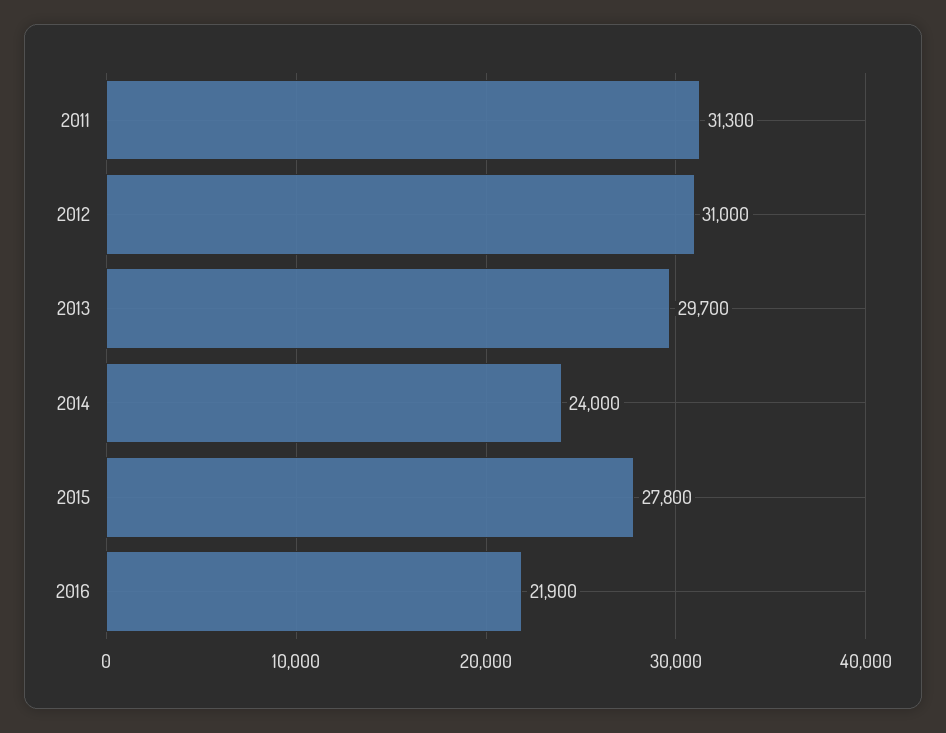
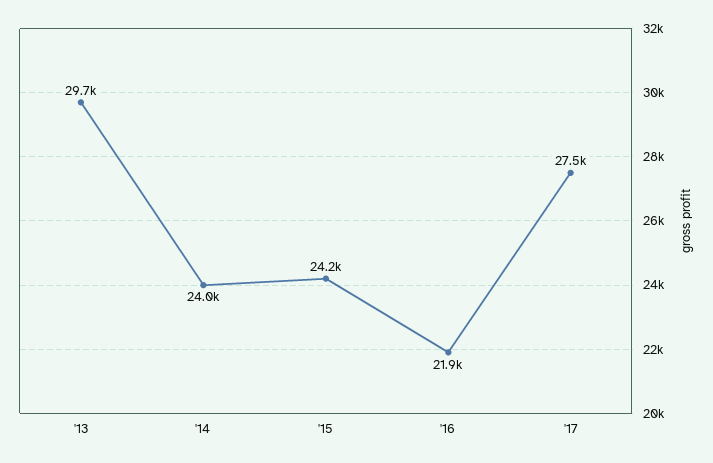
2011: 31300 -> none
2012: 31000 -> none
2015: 27800 -> 24200
'17: none -> 27500

